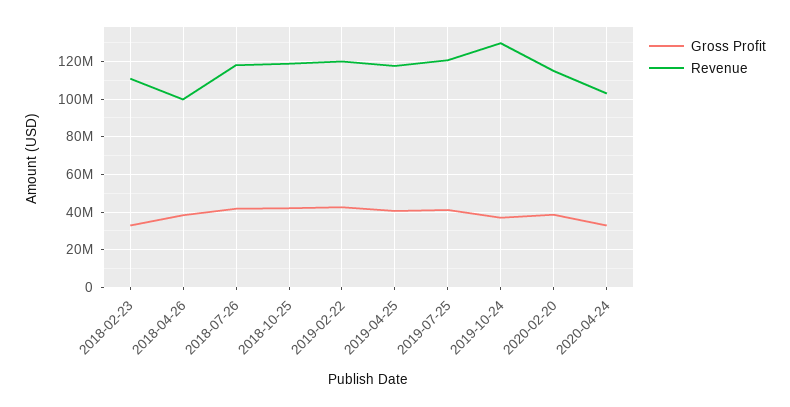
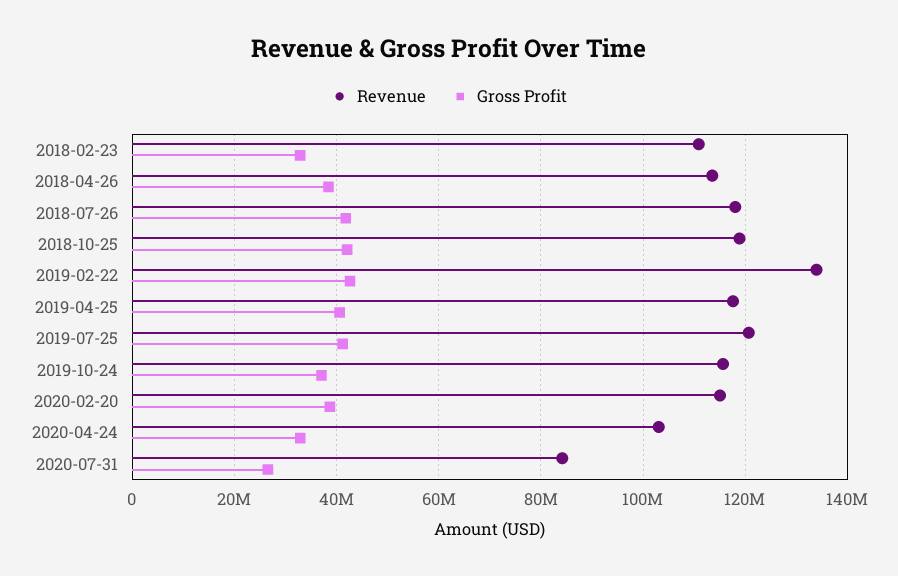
Revenue, 2018-04-26: 100000000 -> 114000000
Revenue, 2019-02-22: 120000000 -> 134000000
Revenue, 2019-10-24: 130000000 -> 116000000
Revenue, 2020-07-31: none -> 84000000
Gross Profit, 2020-07-31: none -> 26000000

